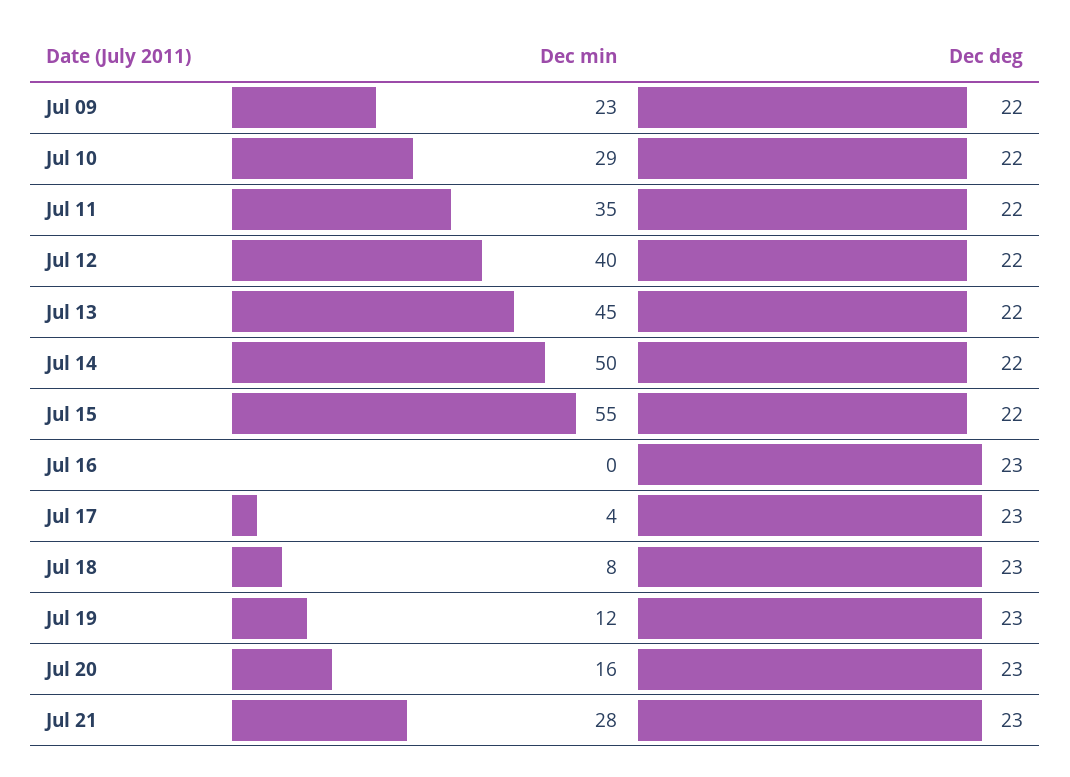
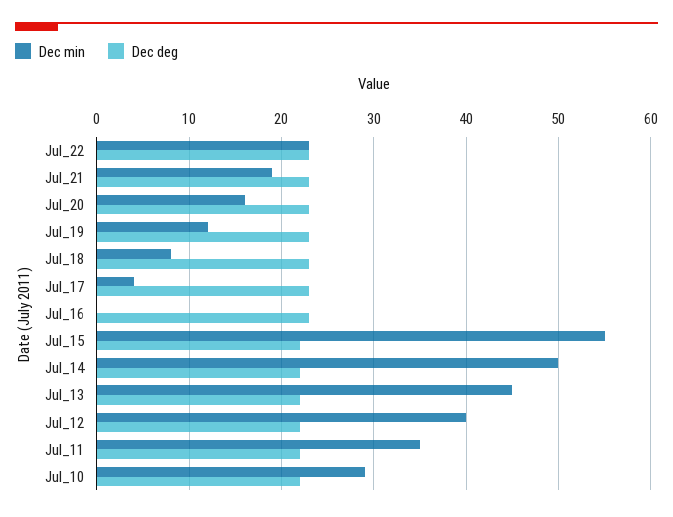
Dec min, Jul 09: 23 -> none
Dec deg, Jul 09: 22 -> none
Dec min, Jul 21: 28 -> 19
Dec min, Jul_22: none -> 23
Dec deg, Jul_22: none -> 23

